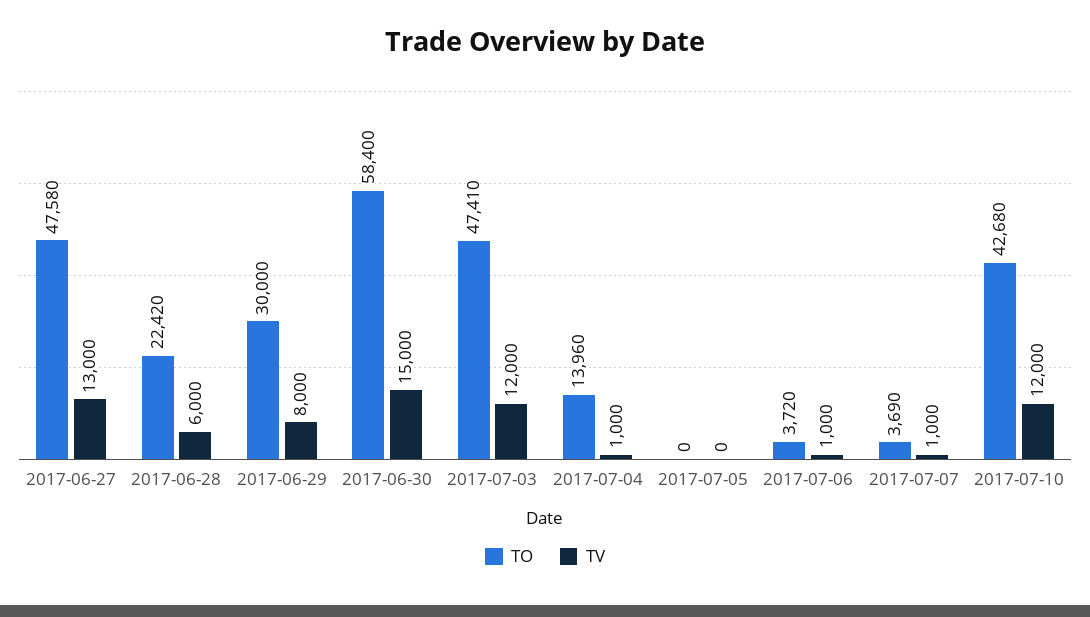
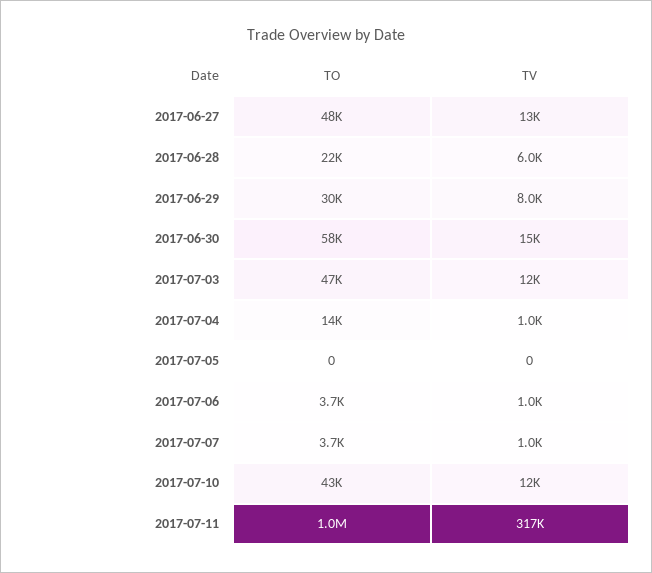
TO, 2017-07-11: none -> 1000000
TV, 2017-07-11: none -> 317000

